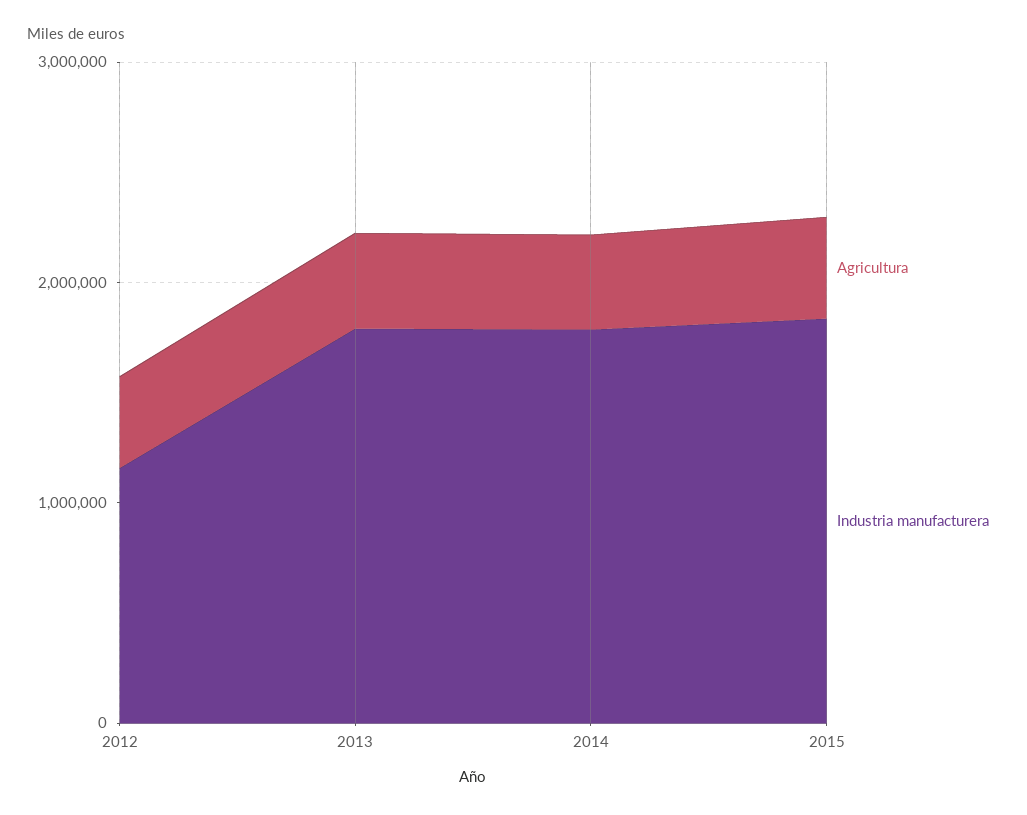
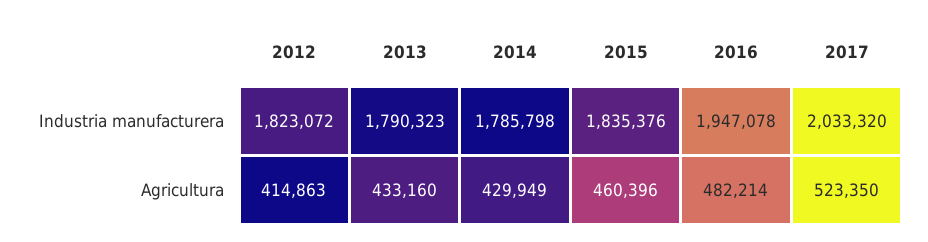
Industria manufacturera, 2012: 1200000 -> 1823072
Industria manufacturera, 2016: none -> 1947078
Industria manufacturera, 2017: none -> 2033320
Agricultura, 2016: none -> 482214
Agricultura, 2017: none -> 523350

